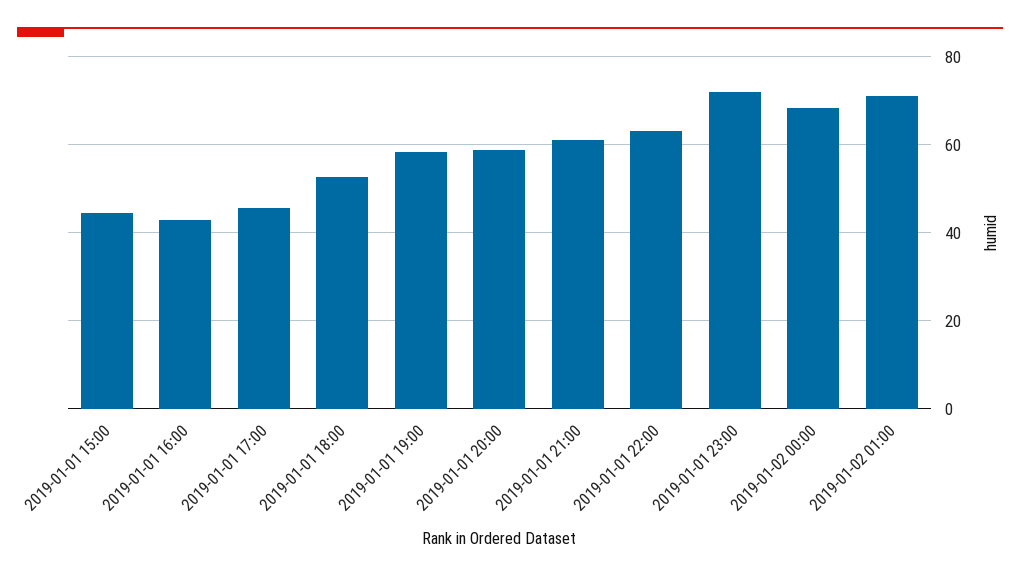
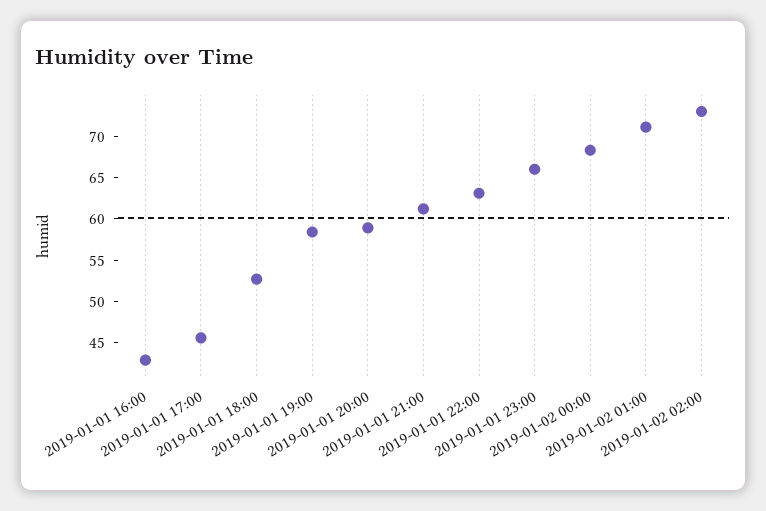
2019-01-01 15:00: 44 -> none
2019-01-01 23:00: 72 -> 66
2019-01-02 02:00: none -> 73

